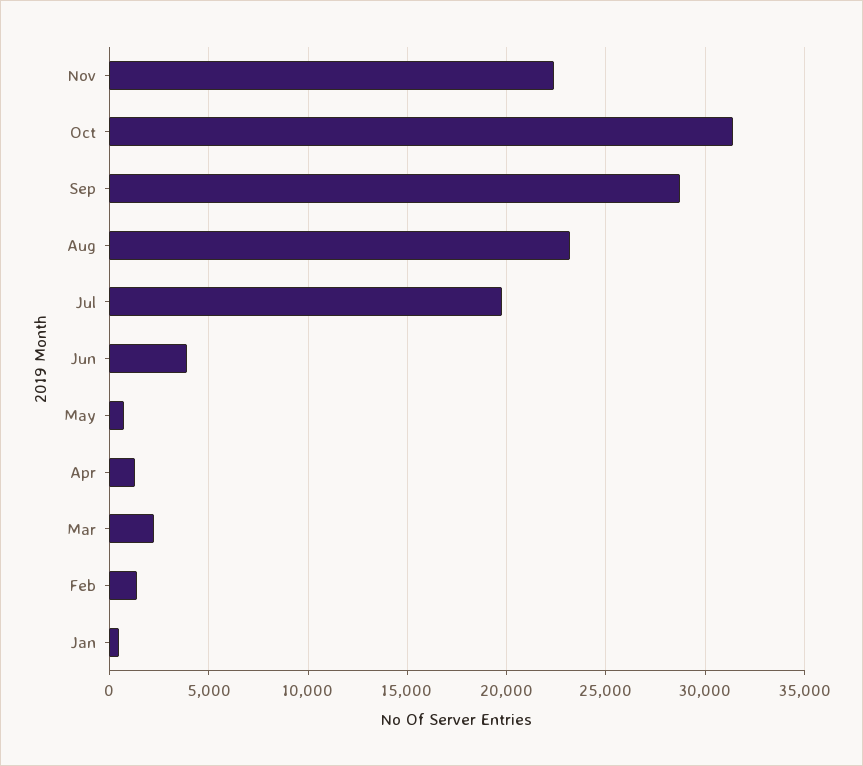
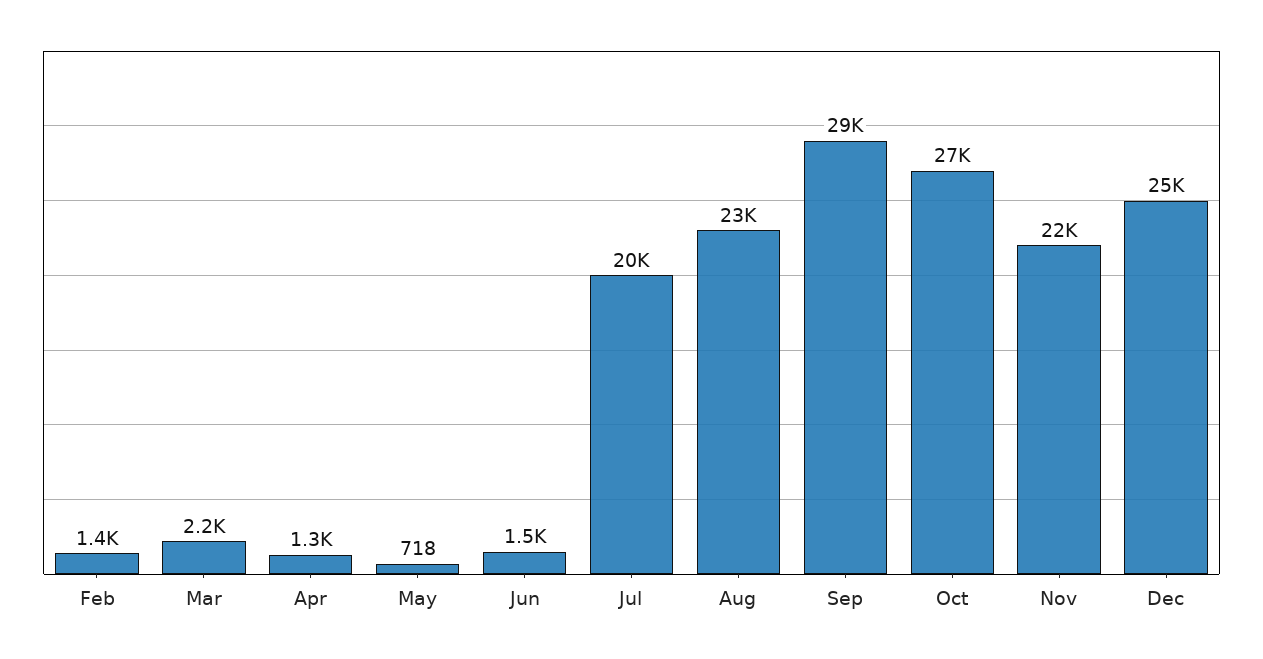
Oct: 31500 -> 27000
Jun: 4000 -> 1500
Jan: 500 -> none
Dec: none -> 25000

